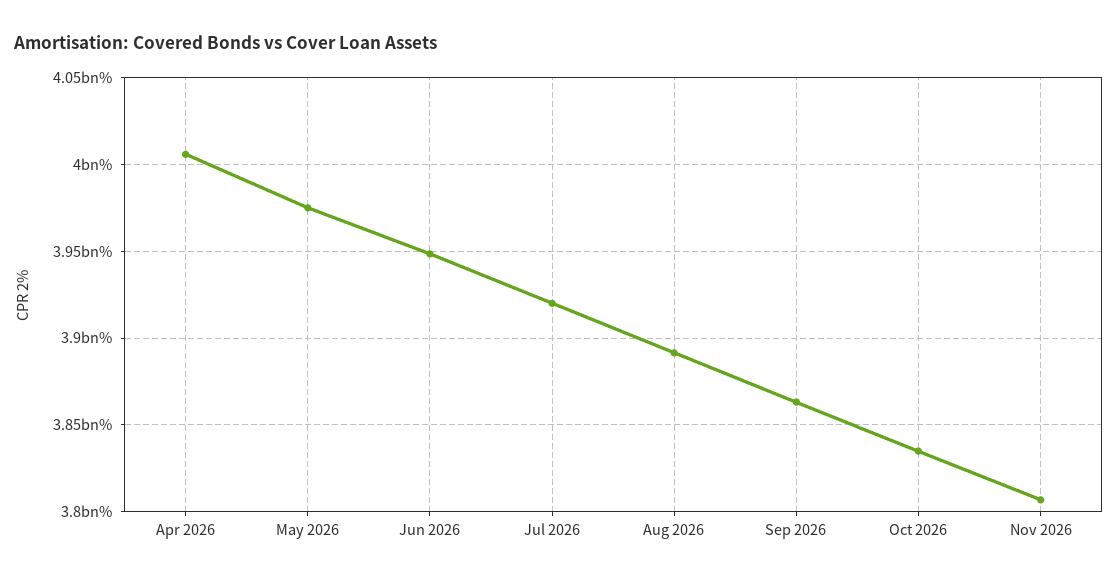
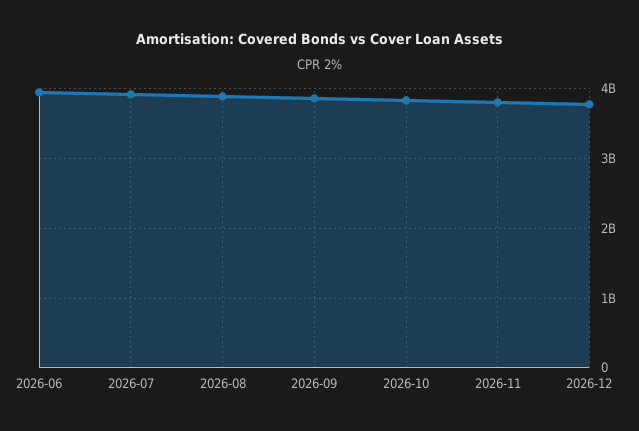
Apr 2026: 4005000000 -> none
May 2026: 3975000000 -> none
2026-12: none -> 3800000000

